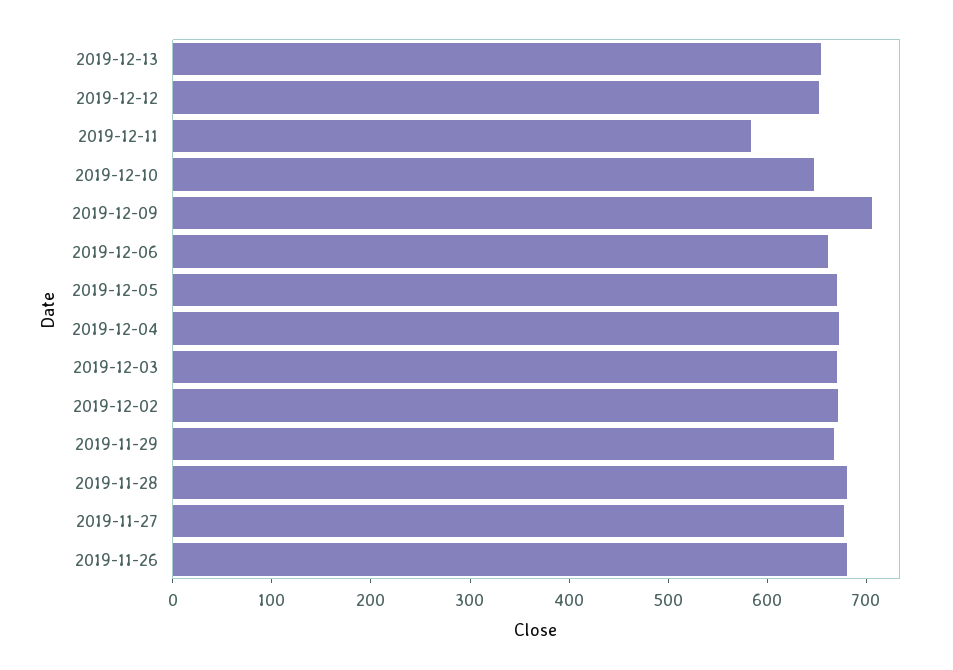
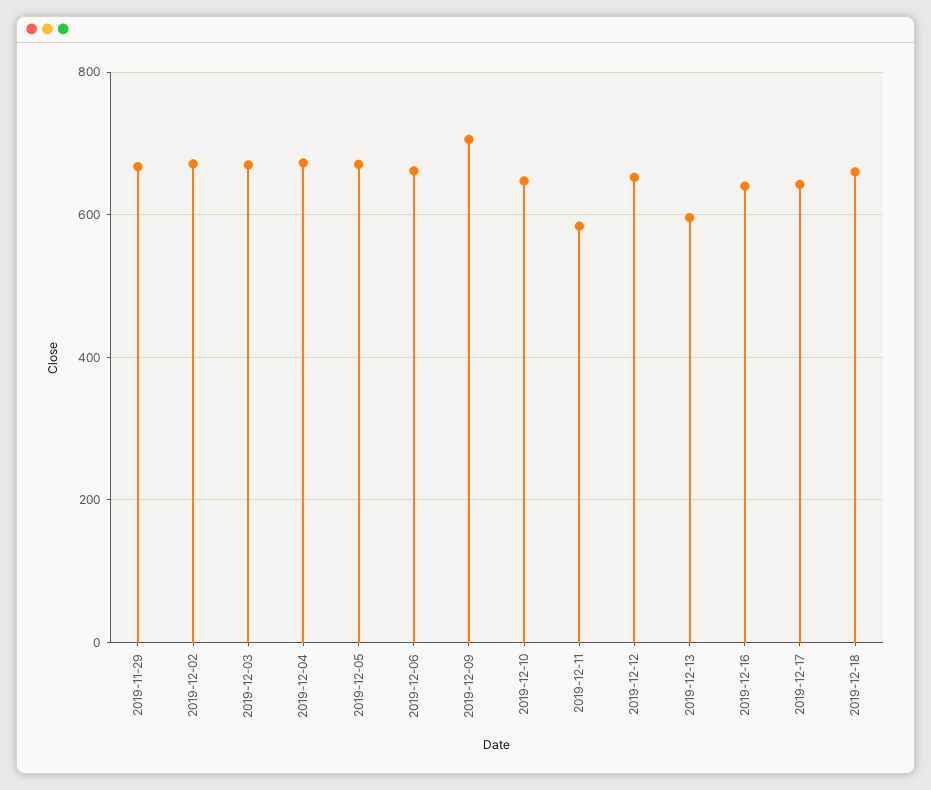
2019-12-13: 660 -> 600
2019-11-28: 680 -> none
2019-11-27: 680 -> none
2019-11-26: 680 -> none
2019-12-16: none -> 640
2019-12-17: none -> 640
2019-12-18: none -> 660

